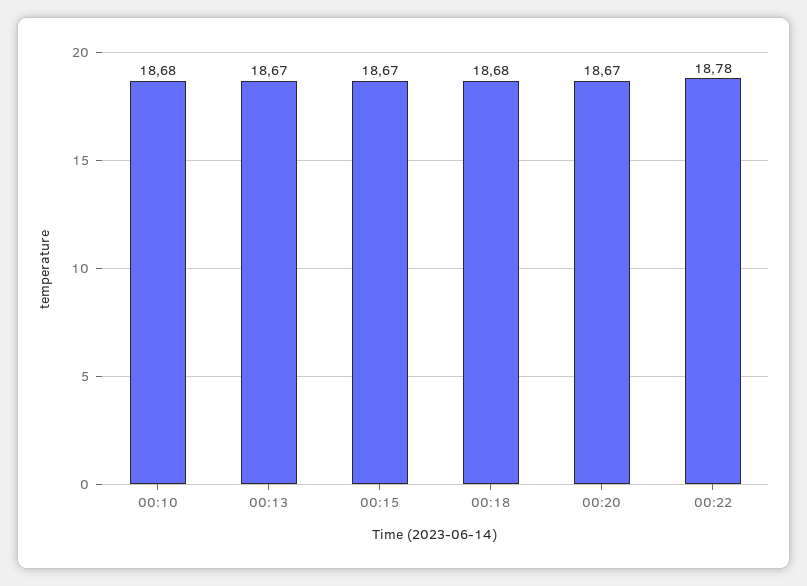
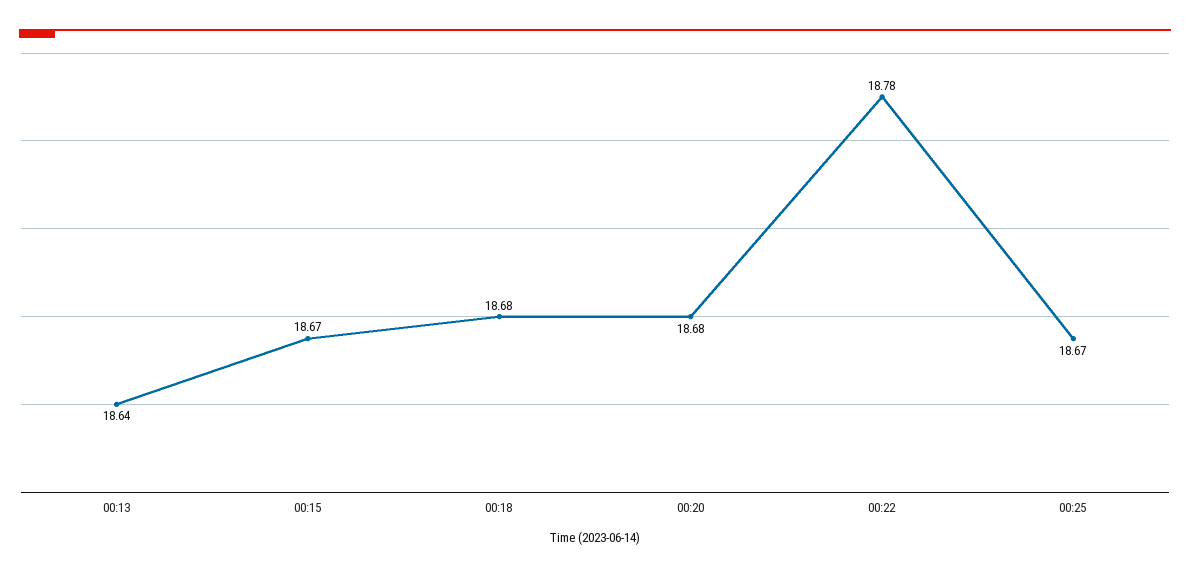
00:10: 18.68 -> none
00:13: 18.67 -> 18.64
00:20: 18.67 -> 18.68
00:25: none -> 18.67

